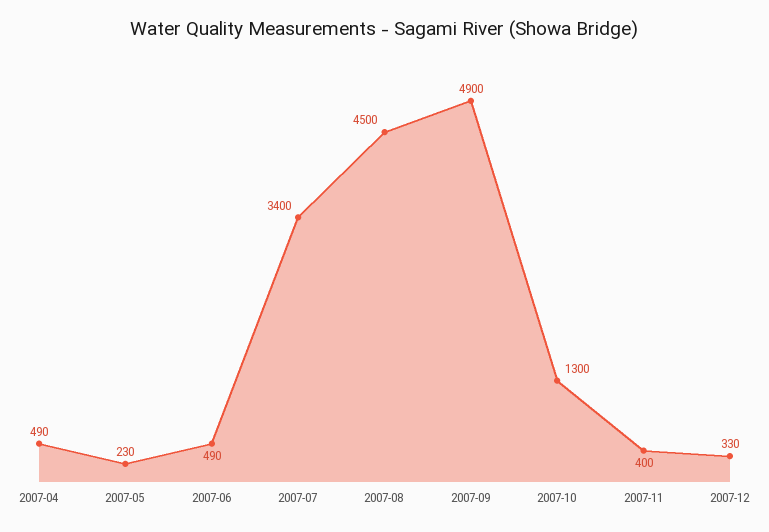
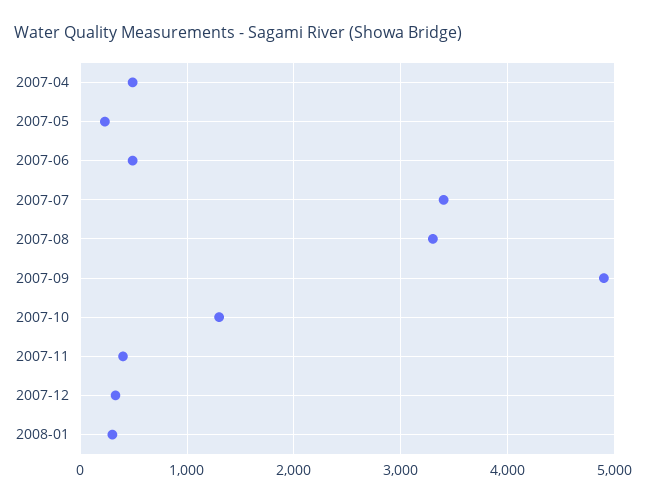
2007-08: 4500 -> 3300
2008-01: none -> 300

